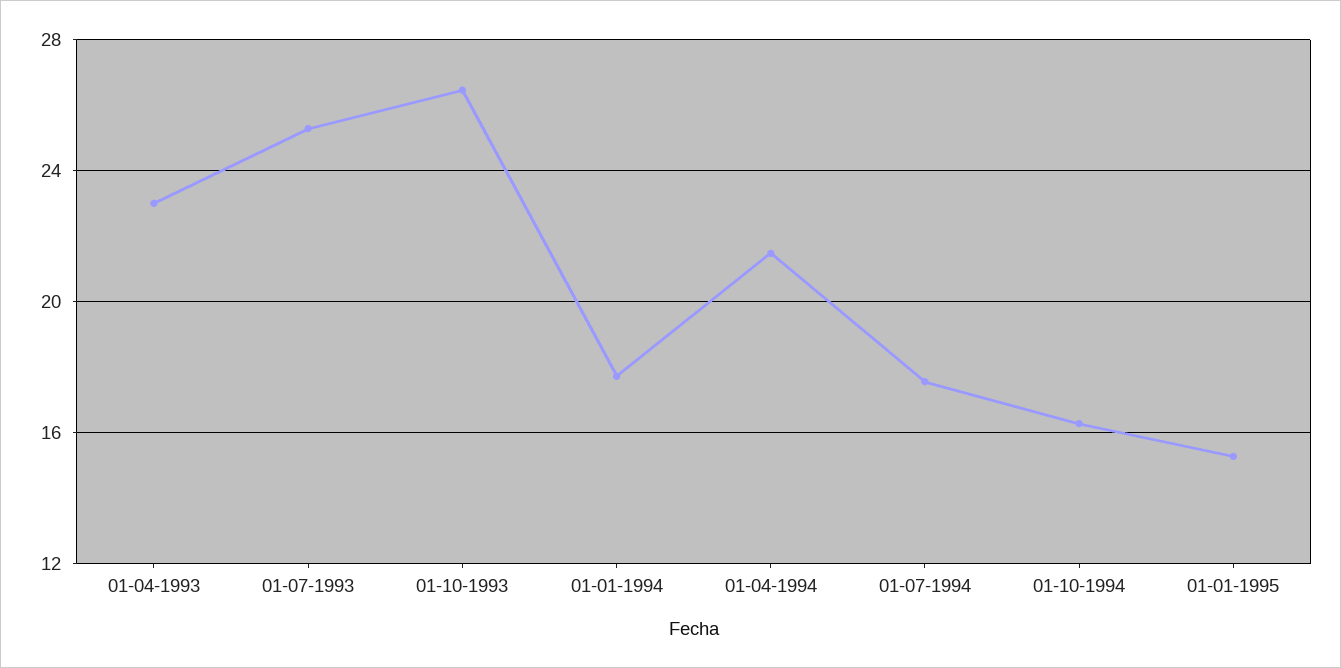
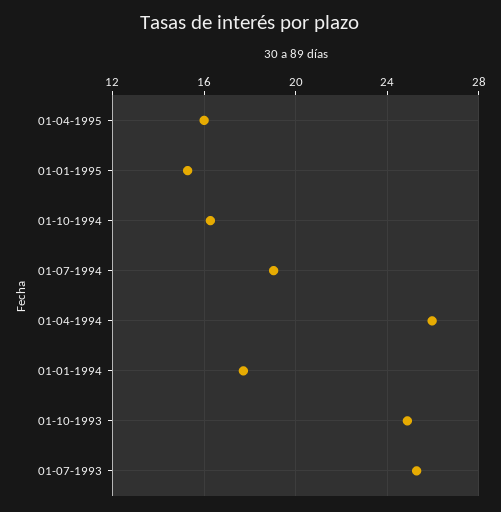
01-04-1993: 23 -> none
01-10-1993: 26.5 -> 25
01-04-1994: 21.5 -> 26
01-07-1994: 17.5 -> 19
01-04-1995: none -> 16

